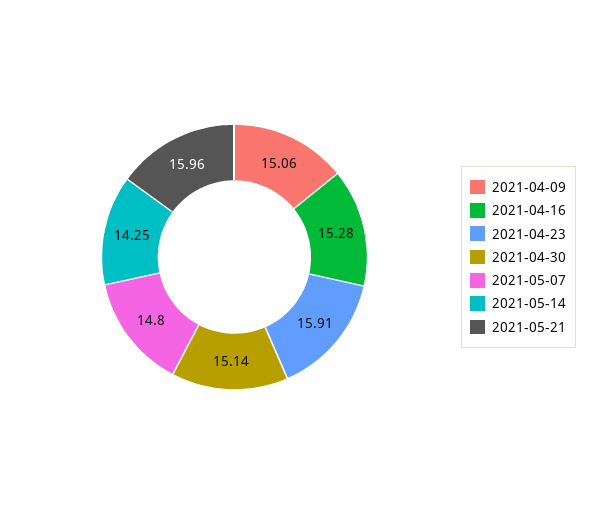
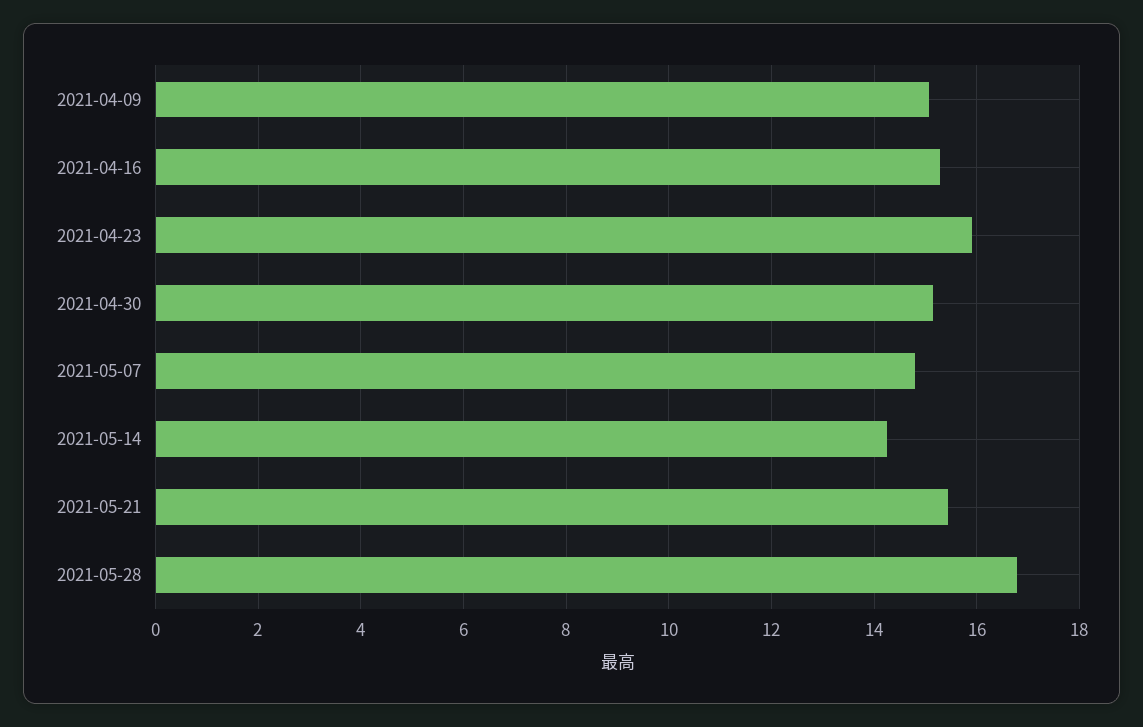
2021-05-21: 15.96 -> 15.4
2021-05-28: none -> 16.8

